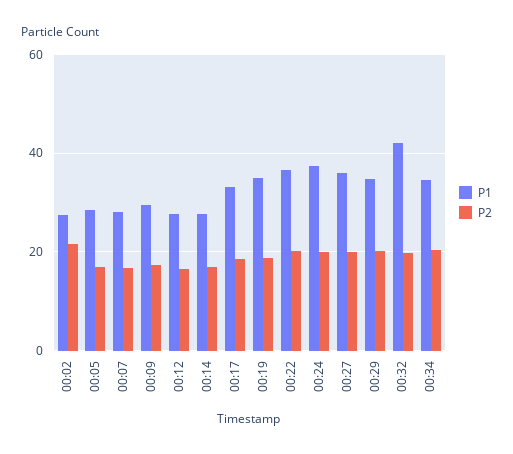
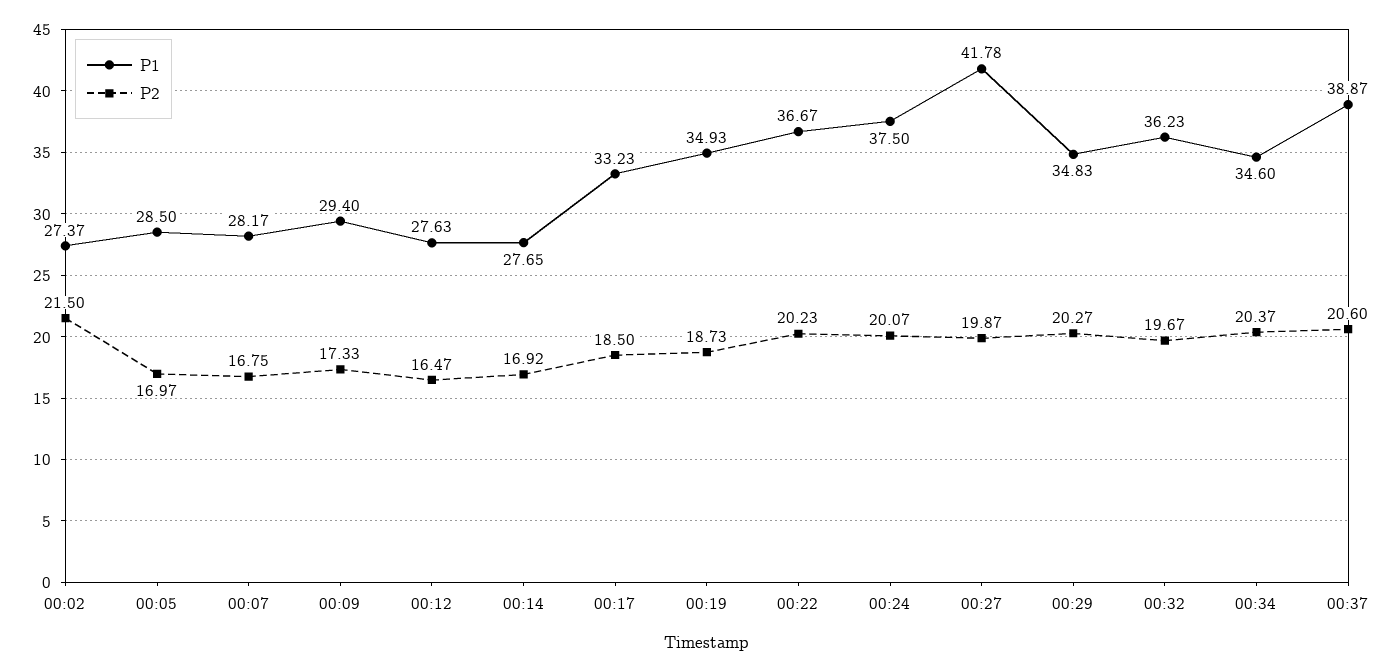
P1, 00:27: 36 -> 41.78
P1, 00:32: 42 -> 36.23
P1, 00:37: none -> 38.87
P2, 00:37: none -> 20.6

